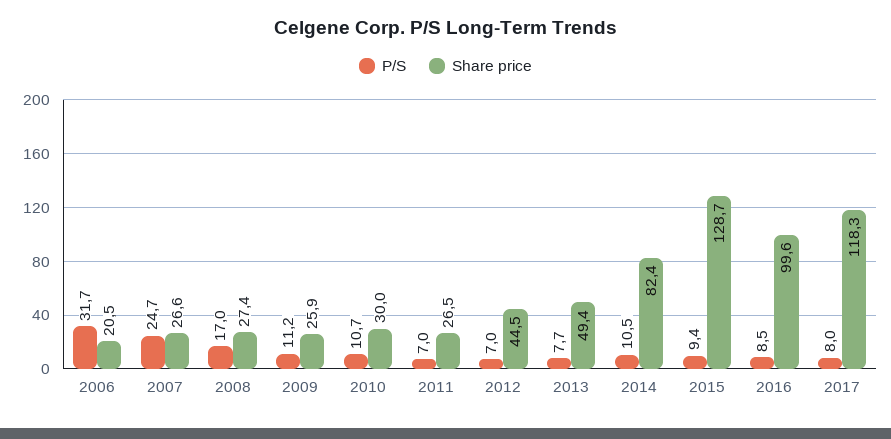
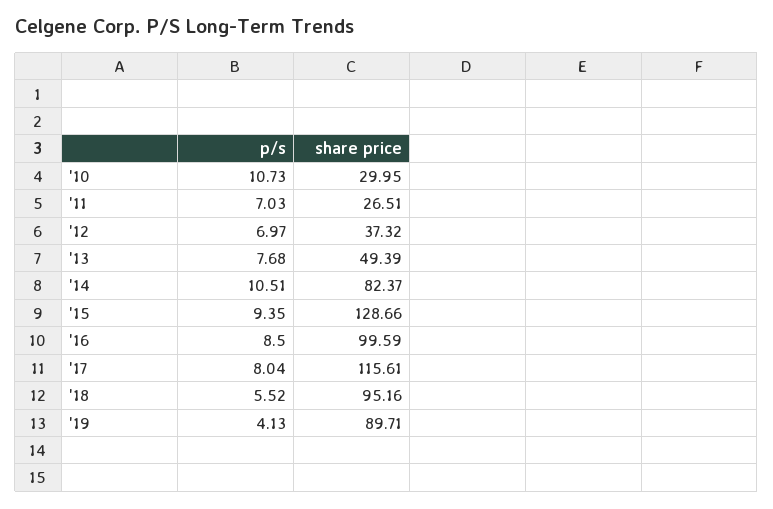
P/S, 2006: 31.7 -> none
Share price, 2006: 20.5 -> none
P/S, 2007: 24.7 -> none
Share price, 2007: 26.6 -> none
P/S, 2008: 17 -> none
Share price, 2008: 27.4 -> none
P/S, 2009: 11.2 -> none
Share price, 2009: 25.9 -> none
Share price, 2012: 44.5 -> 37.32
Share price, 2017: 118.3 -> 115.61
P/S, '18: none -> 5.52
Share price, '18: none -> 95.16
P/S, '19: none -> 4.13
Share price, '19: none -> 89.71

